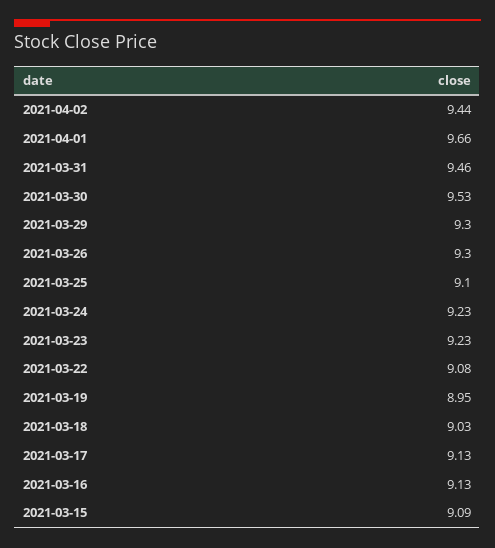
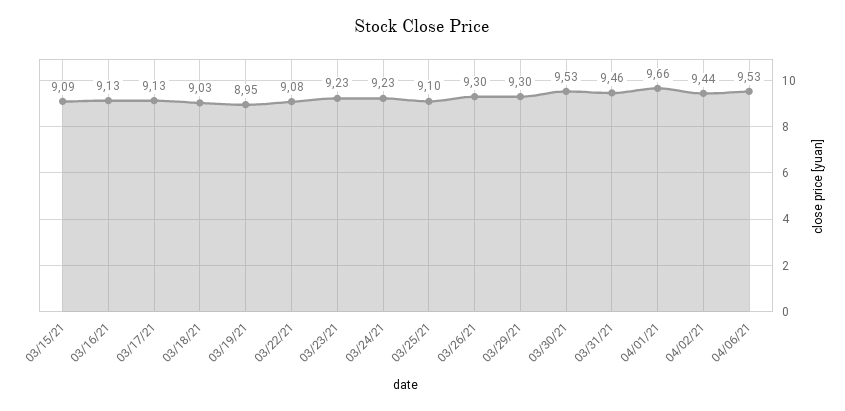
04/06/21: none -> 9.53

